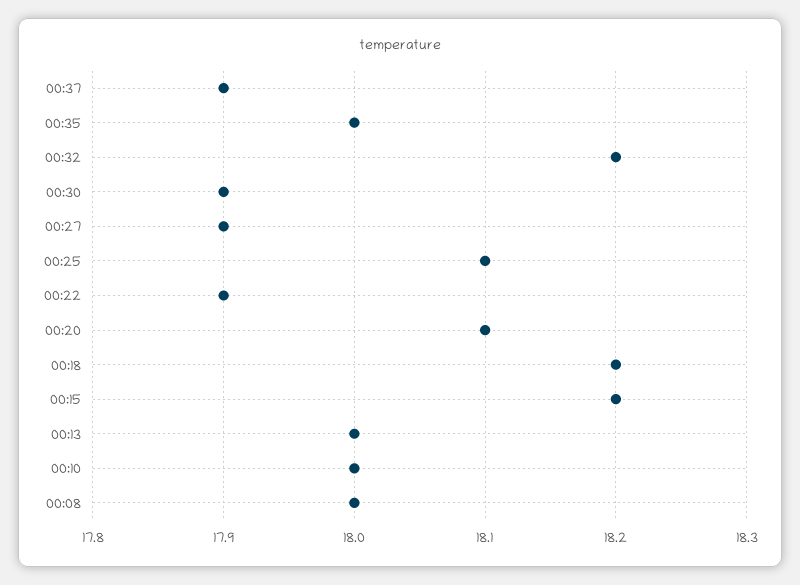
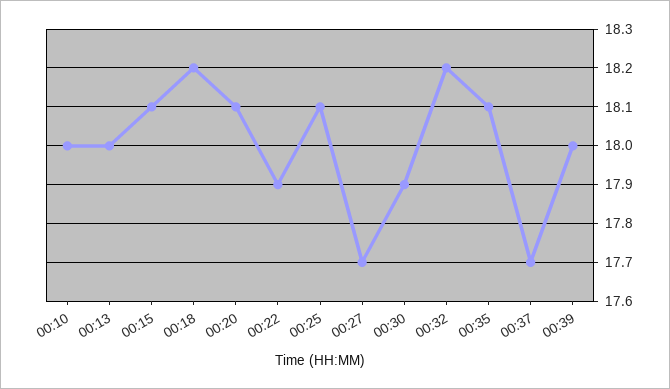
00:37: 17.9 -> 17.7
00:35: 18 -> 18.1
00:27: 17.9 -> 17.7
00:15: 18.2 -> 18.1
00:08: 18 -> none
00:39: none -> 18

